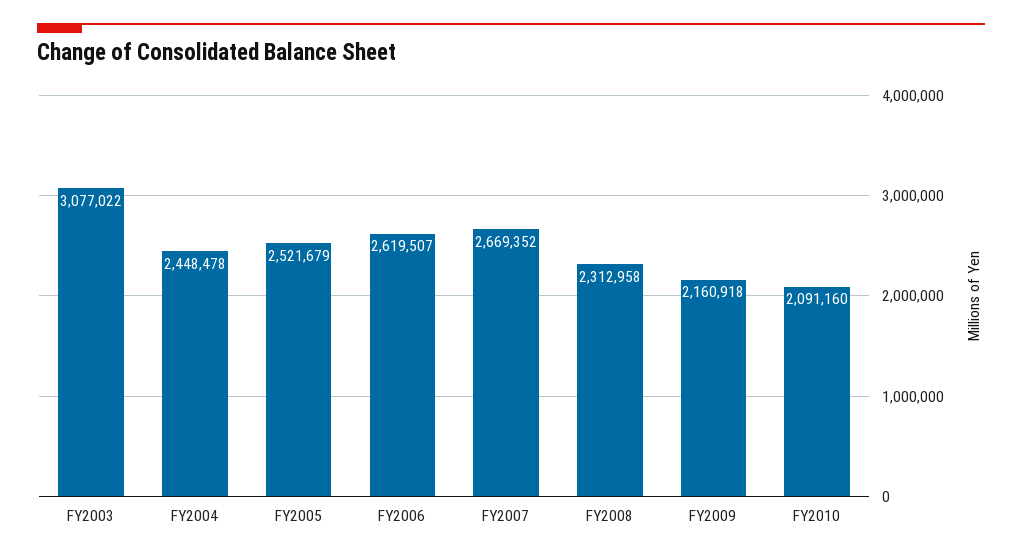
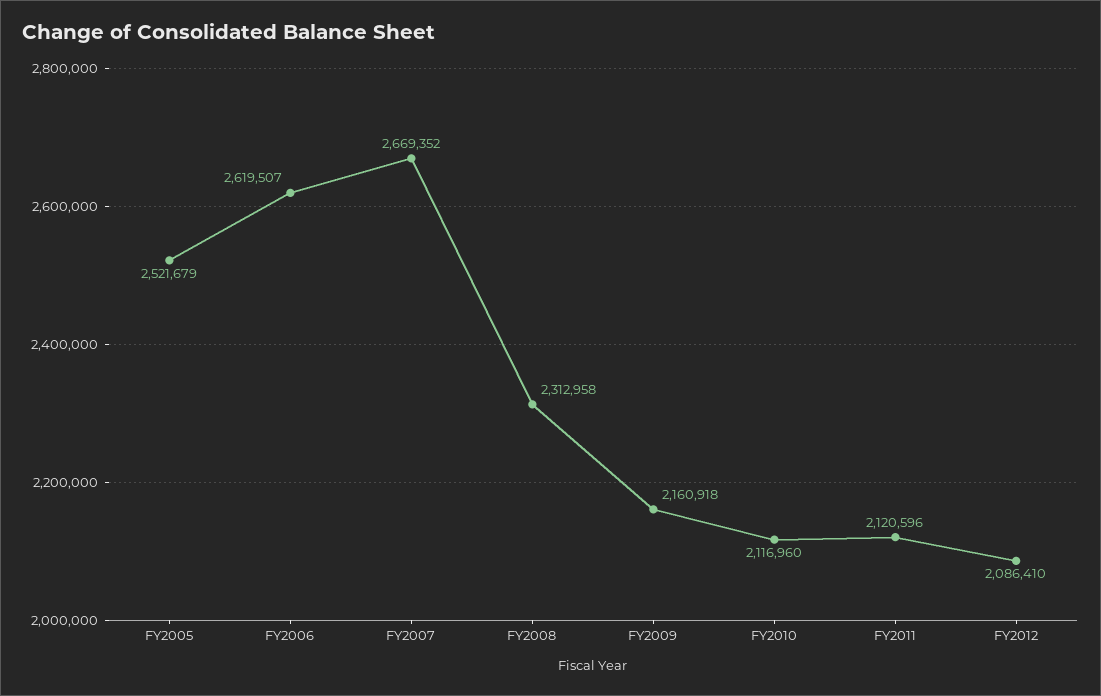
FY2003: 3077022 -> none
FY2004: 2448478 -> none
FY2010: 2091160 -> 2116960
FY2011: none -> 2120596
FY2012: none -> 2086410

